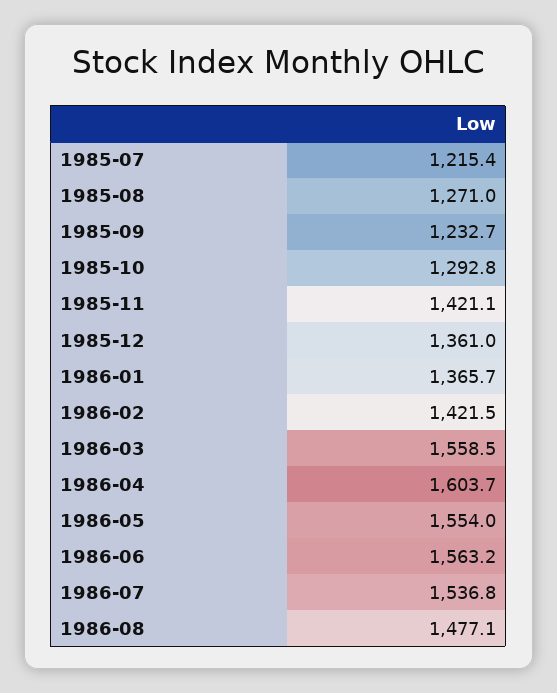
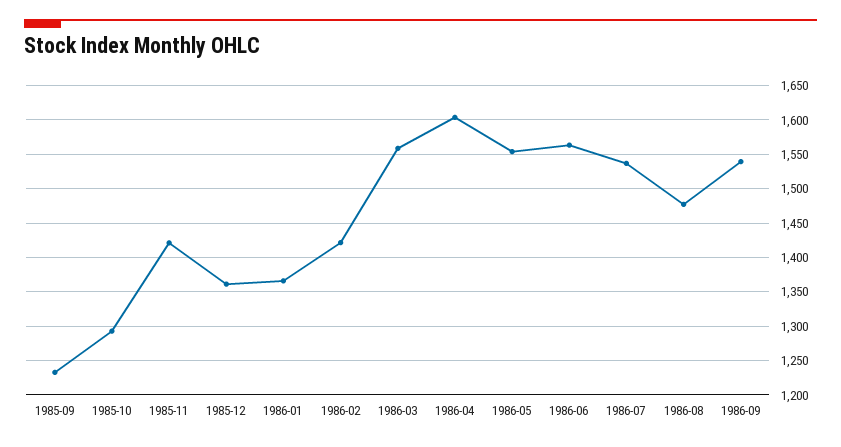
1985-07: 1215.4 -> none
1985-08: 1271 -> none
1986-09: none -> 1540

